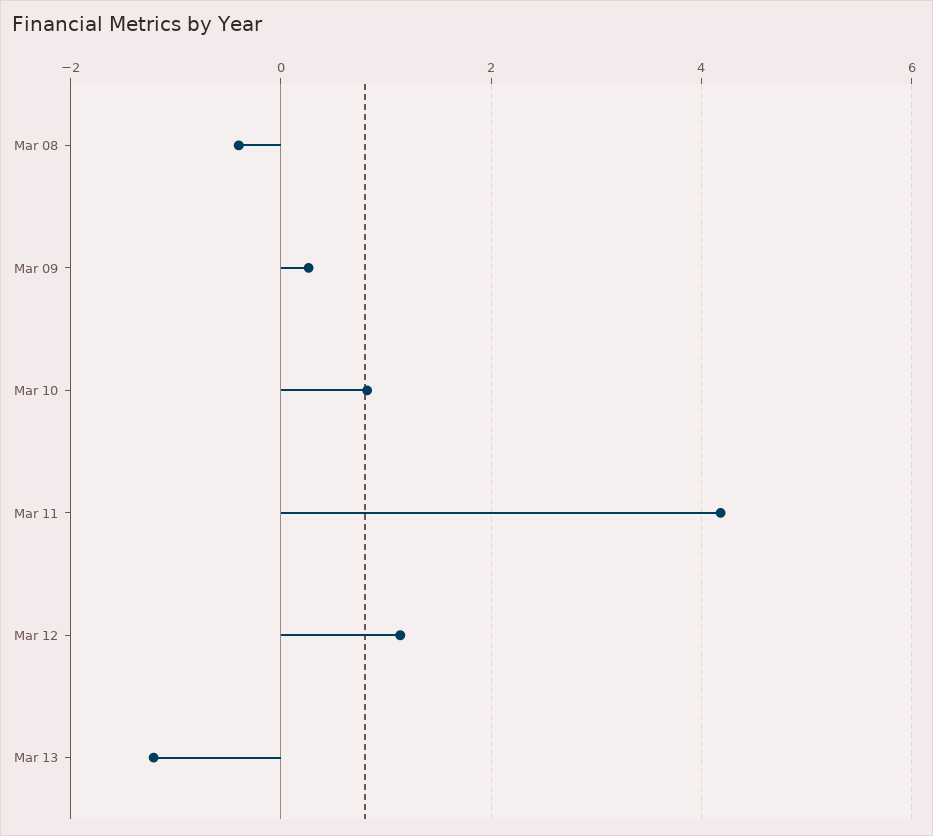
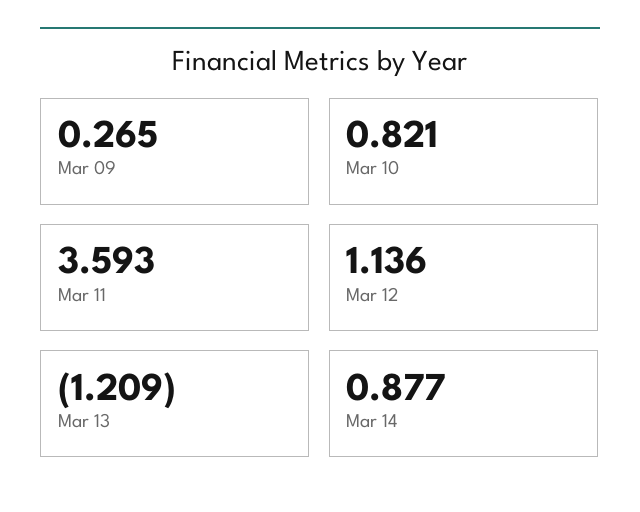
Mar 08: -0.4 -> none
Mar 11: 4.2 -> 3.593
Mar 14: none -> 0.877

